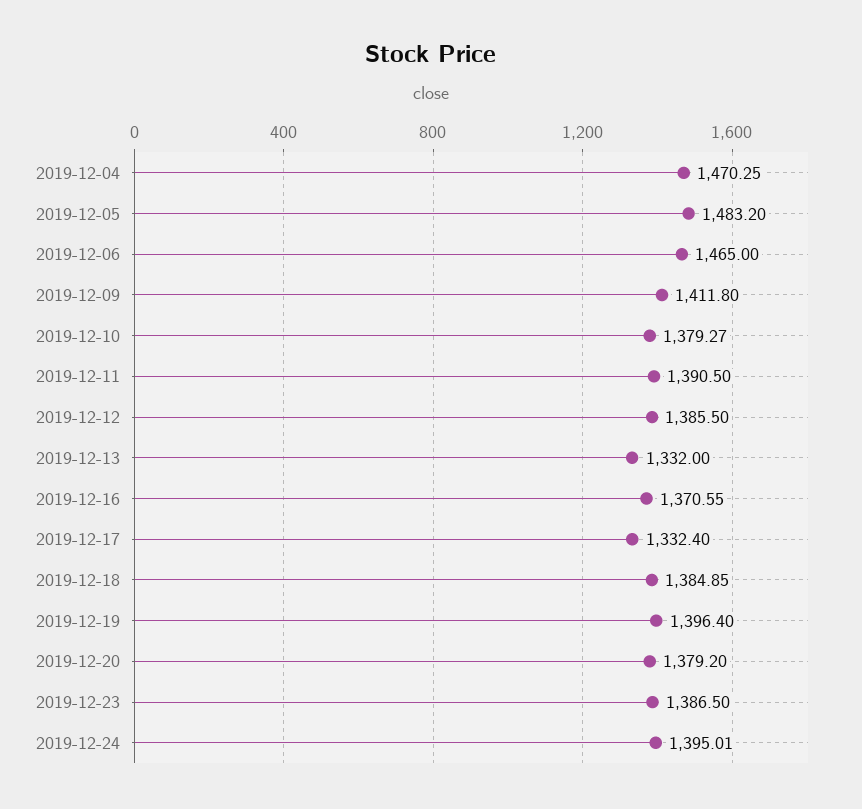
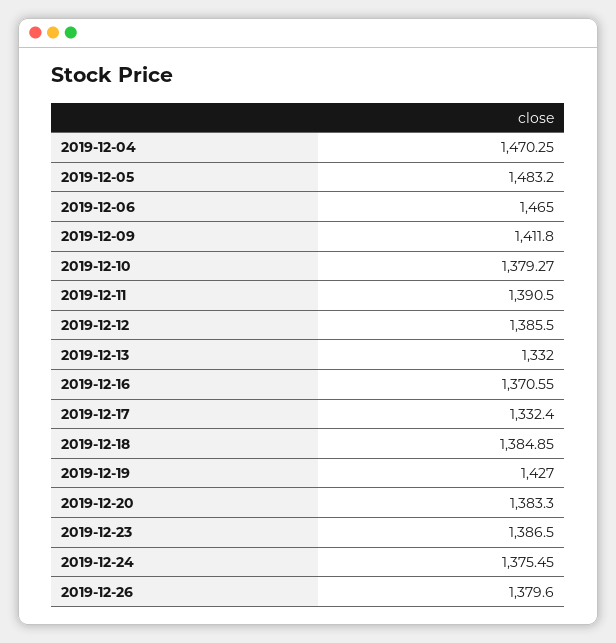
2019-12-19: 1396.4 -> 1427
2019-12-20: 1379.2 -> 1383.3
2019-12-24: 1395.01 -> 1375.45
2019-12-26: none -> 1379.6

